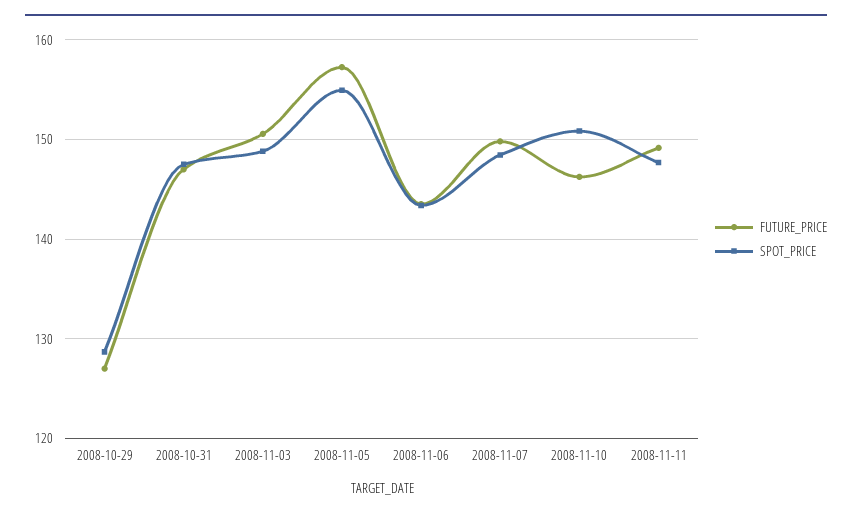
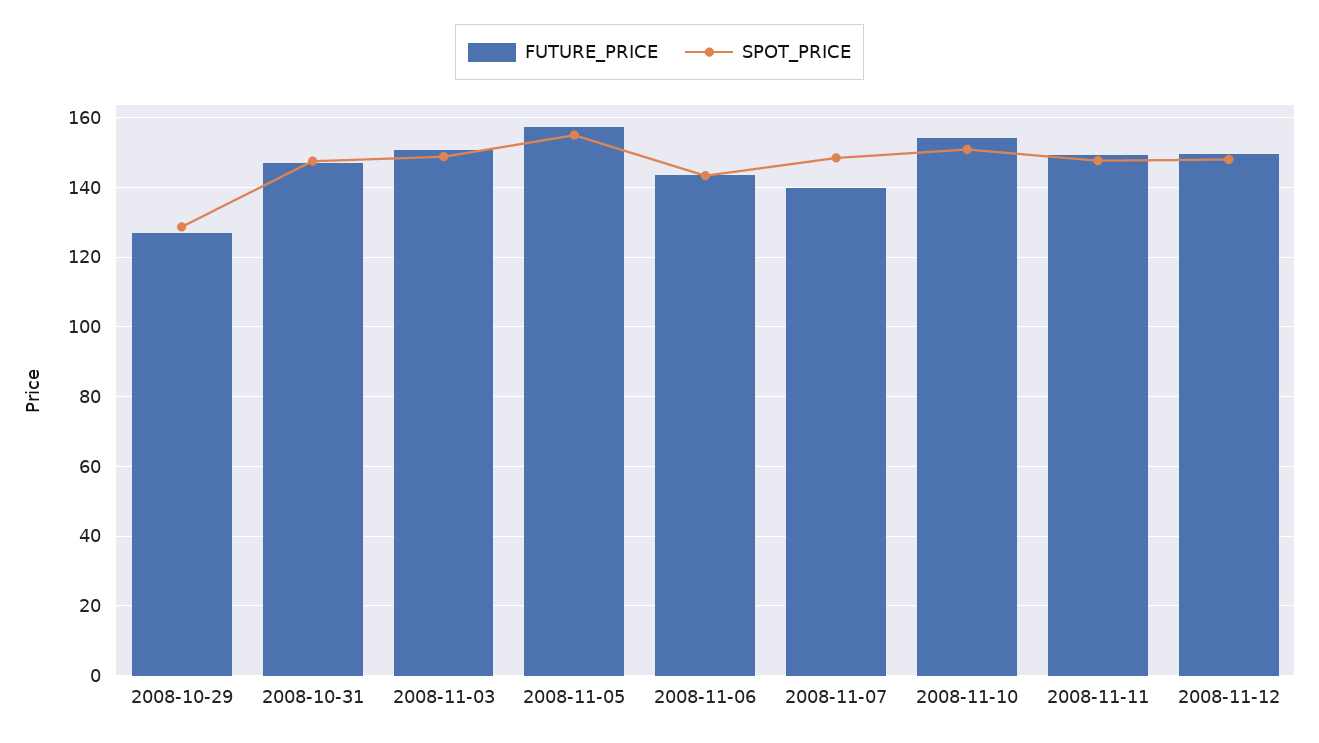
FUTURE_PRICE, 2008-11-07: 150 -> 140
FUTURE_PRICE, 2008-11-10: 146 -> 154
FUTURE_PRICE, 2008-11-12: none -> 150
SPOT_PRICE, 2008-11-12: none -> 148

